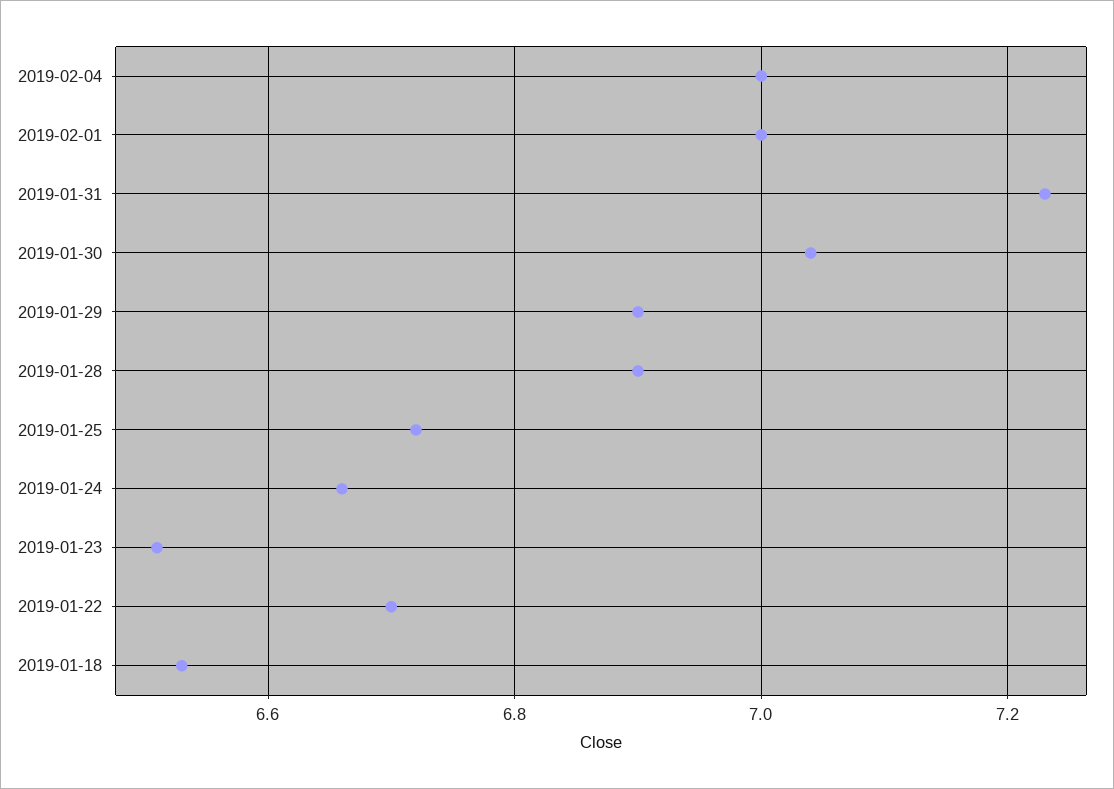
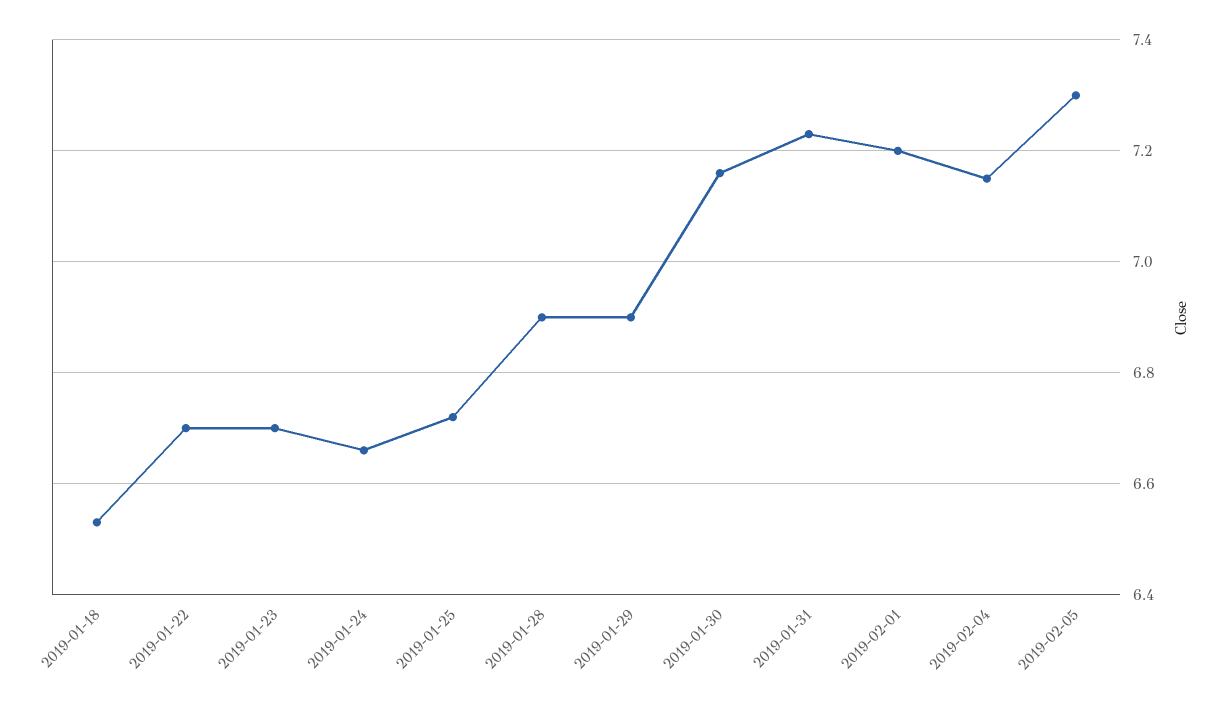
2019-02-04: 7 -> 7.15
2019-02-01: 7 -> 7.2
2019-01-30: 7.05 -> 7.15
2019-01-23: 6.5 -> 6.7
2019-02-05: none -> 7.3

